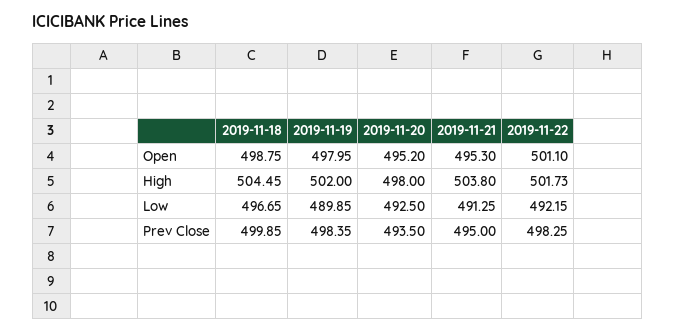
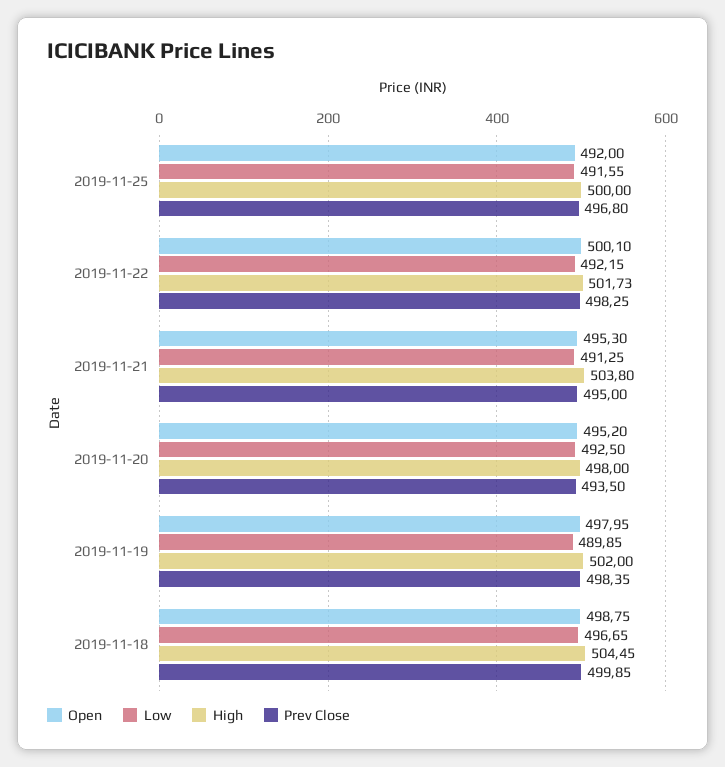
Open, 2019-11-22: 501.1 -> 500.1
Open, 2019-11-25: none -> 492
Low, 2019-11-25: none -> 491.55
High, 2019-11-25: none -> 500
Prev Close, 2019-11-25: none -> 496.8

